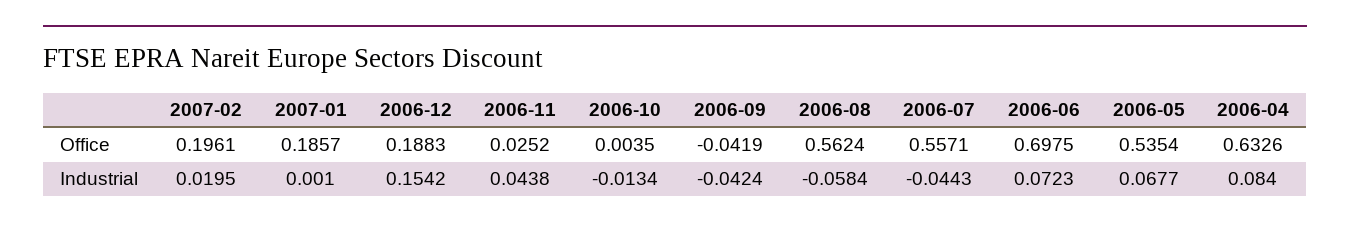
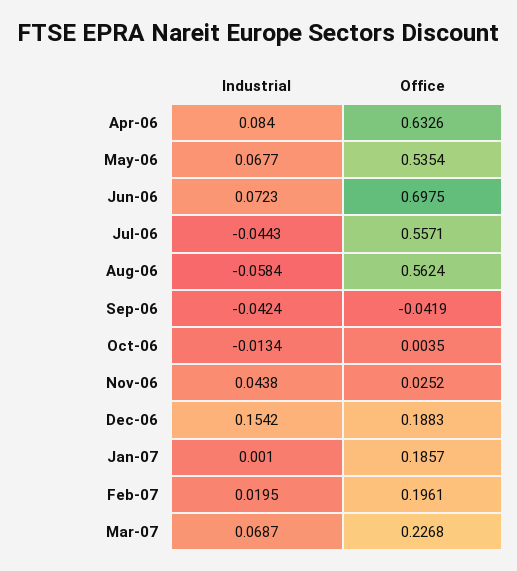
Mar-07, Industrial: none -> 0.0687
Mar-07, Office: none -> 0.2268

